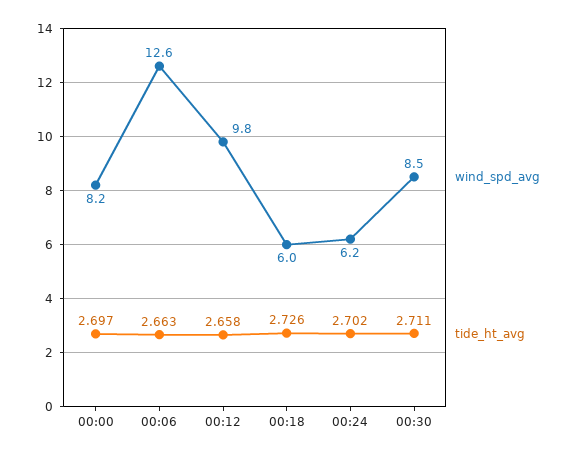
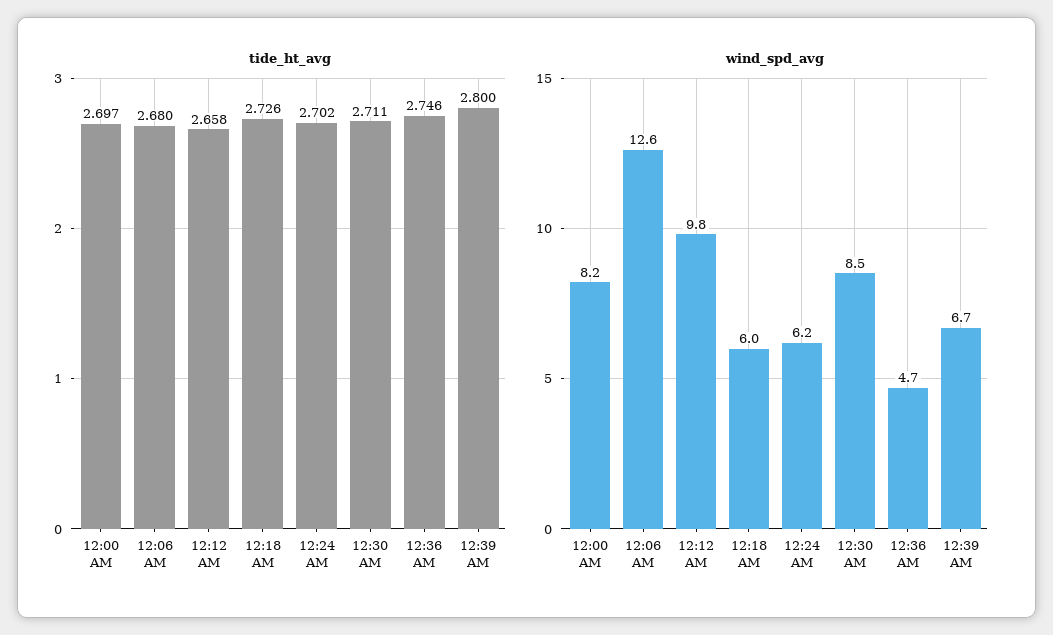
tide_ht_avg, 00:06: 2.663 -> 2.68
tide_ht_avg, 12:36 AM: none -> 2.746
tide_ht_avg, 12:39 AM: none -> 2.8
wind_spd_avg, 12:36 AM: none -> 4.7
wind_spd_avg, 12:39 AM: none -> 6.7

